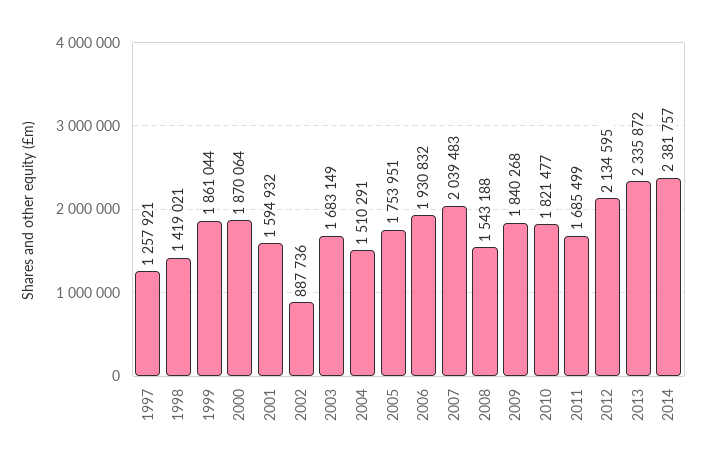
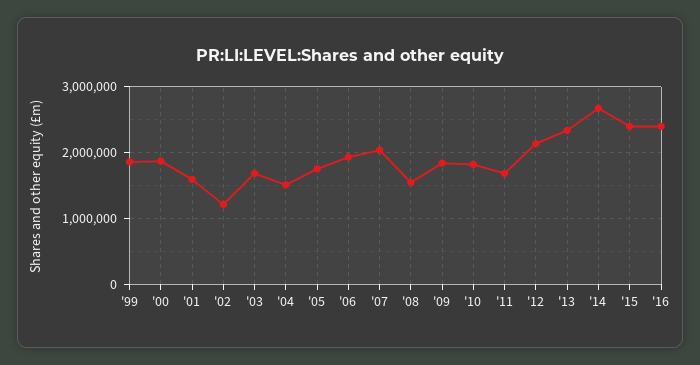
1997: 1257921 -> none
1998: 1419021 -> none
2002: 887736 -> 1200000
2014: 2381757 -> 2700000
'15: none -> 2400000
'16: none -> 2400000

